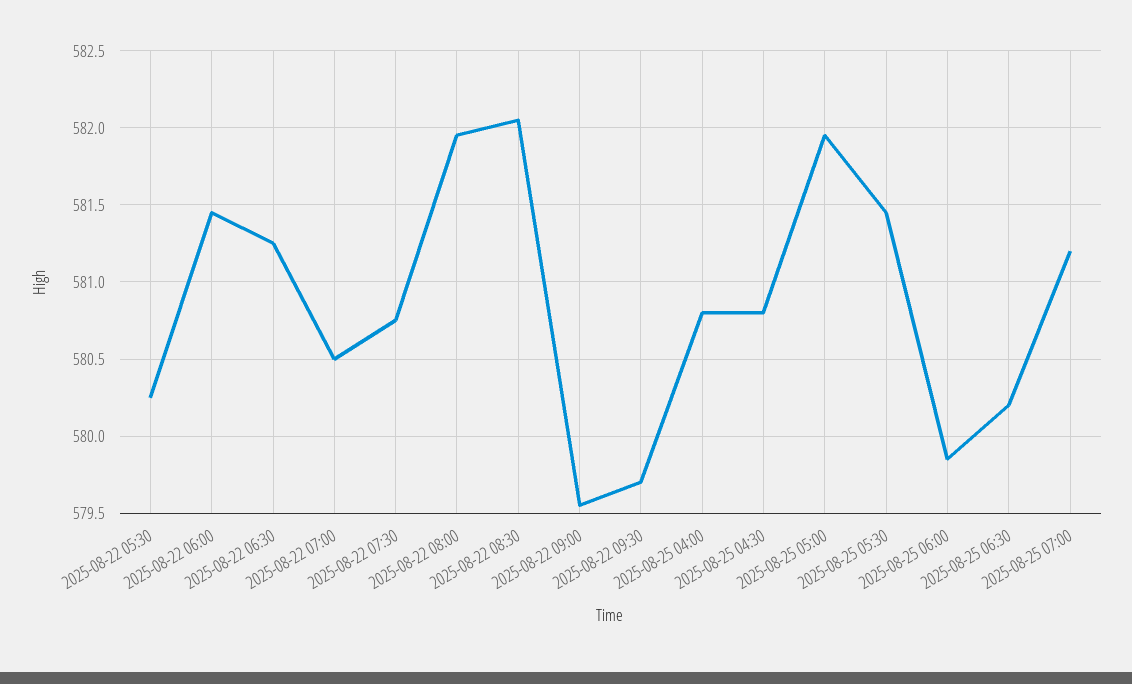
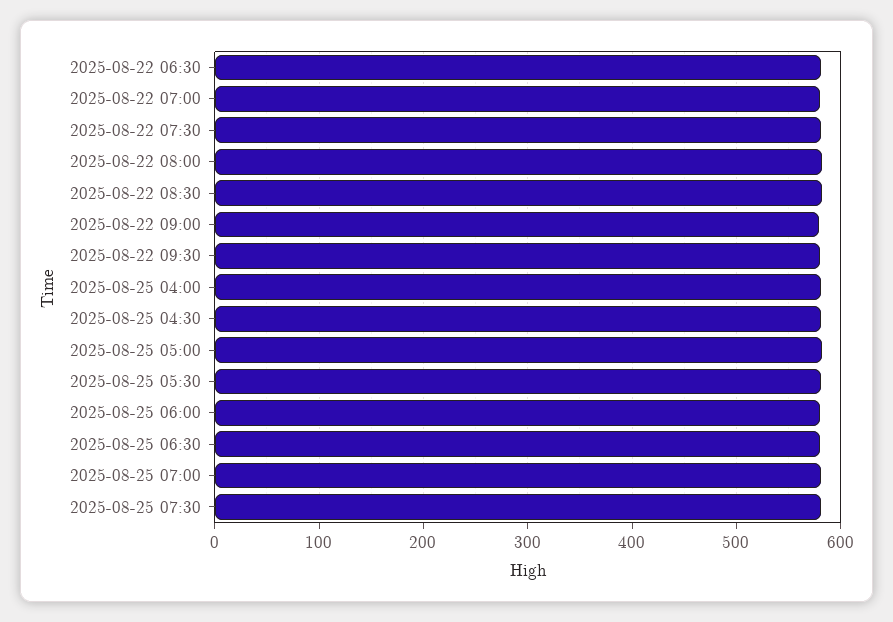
2025-08-22 05:30: 580.25 -> none
2025-08-22 06:00: 581.45 -> none
2025-08-25 07:30: none -> 580

